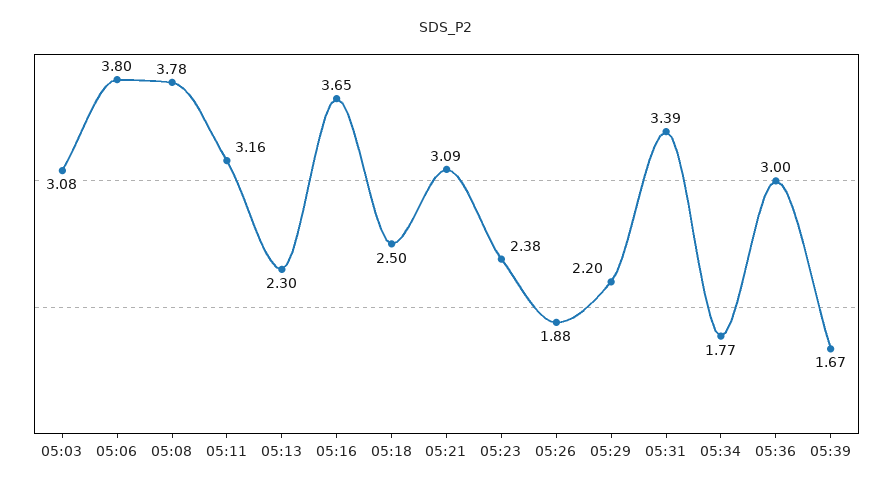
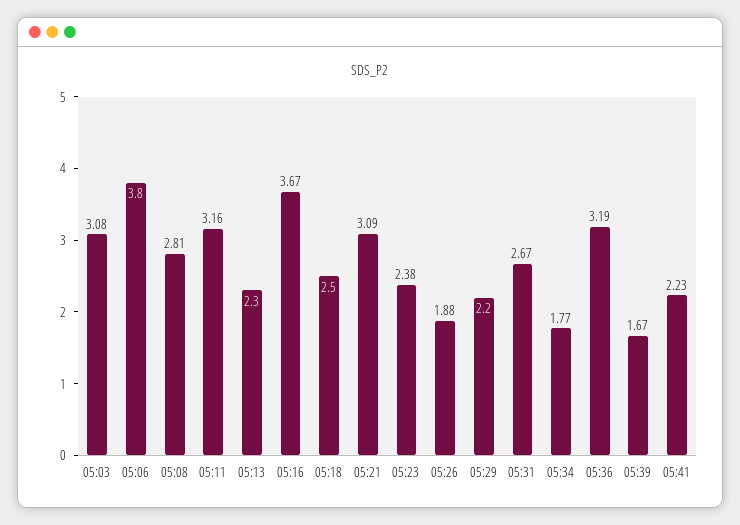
05:08: 3.78 -> 2.81
05:16: 3.65 -> 3.67
05:31: 3.39 -> 2.67
05:36: 3 -> 3.19
05:41: none -> 2.23

